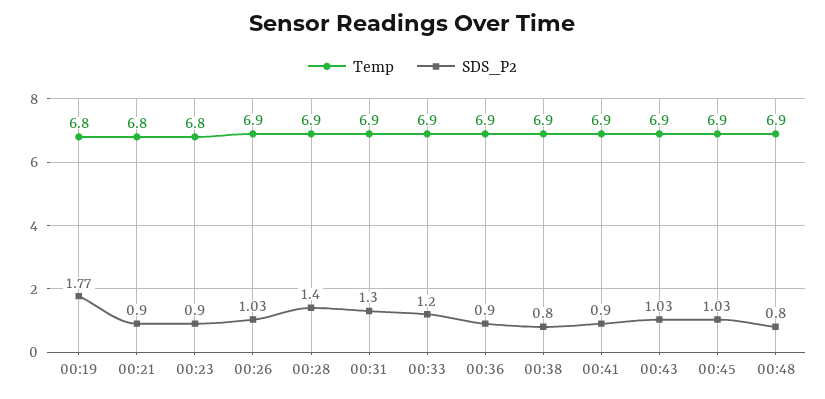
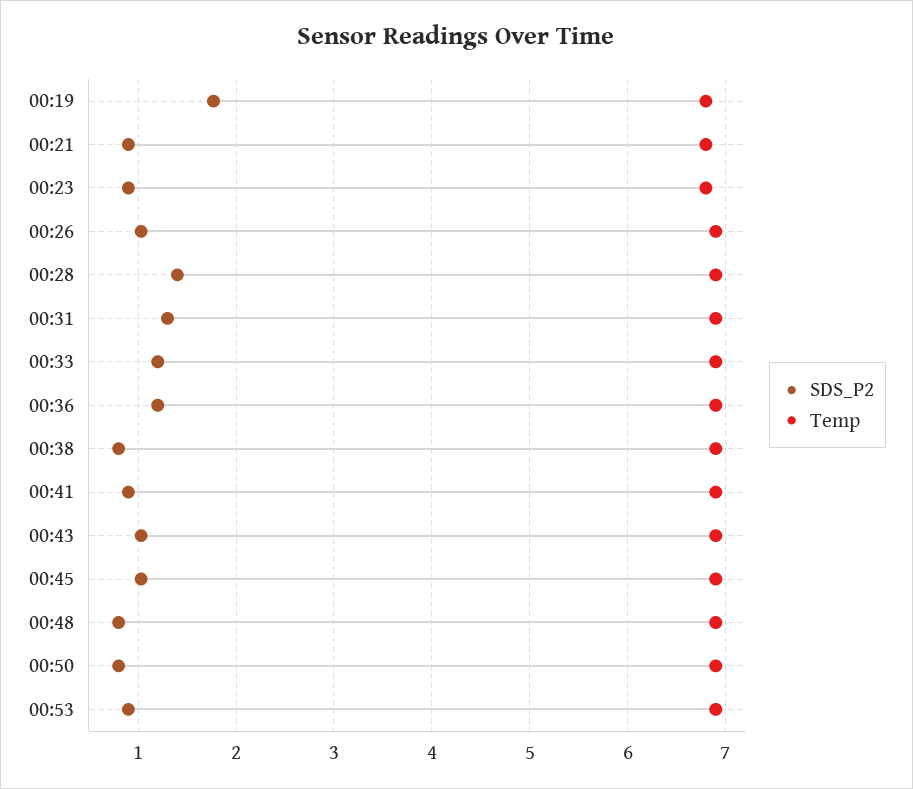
SDS_P2, 00:36: 0.9 -> 1.2
SDS_P2, 00:50: none -> 0.8
Temp, 00:50: none -> 6.9
SDS_P2, 00:53: none -> 0.9
Temp, 00:53: none -> 6.9

